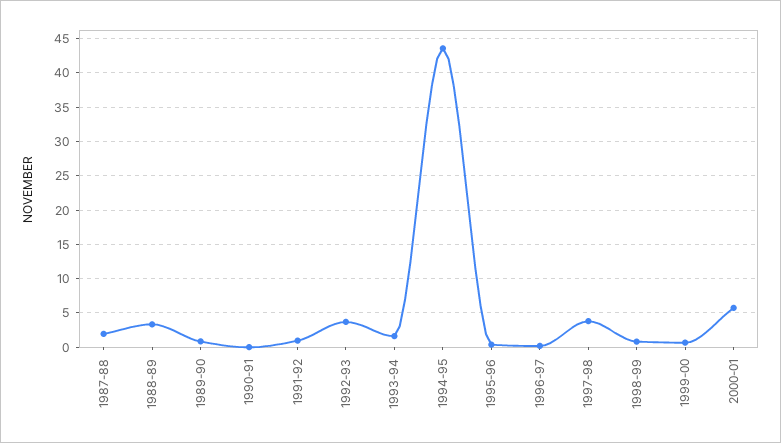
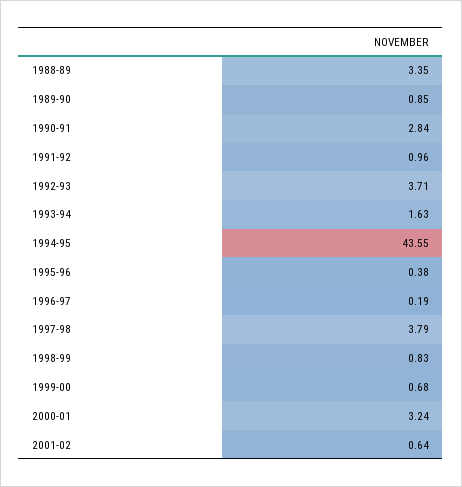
1987-88: 2 -> none
1990-91: 0 -> 2.84
2000-01: 6 -> 3.24
2001-02: none -> 0.64

